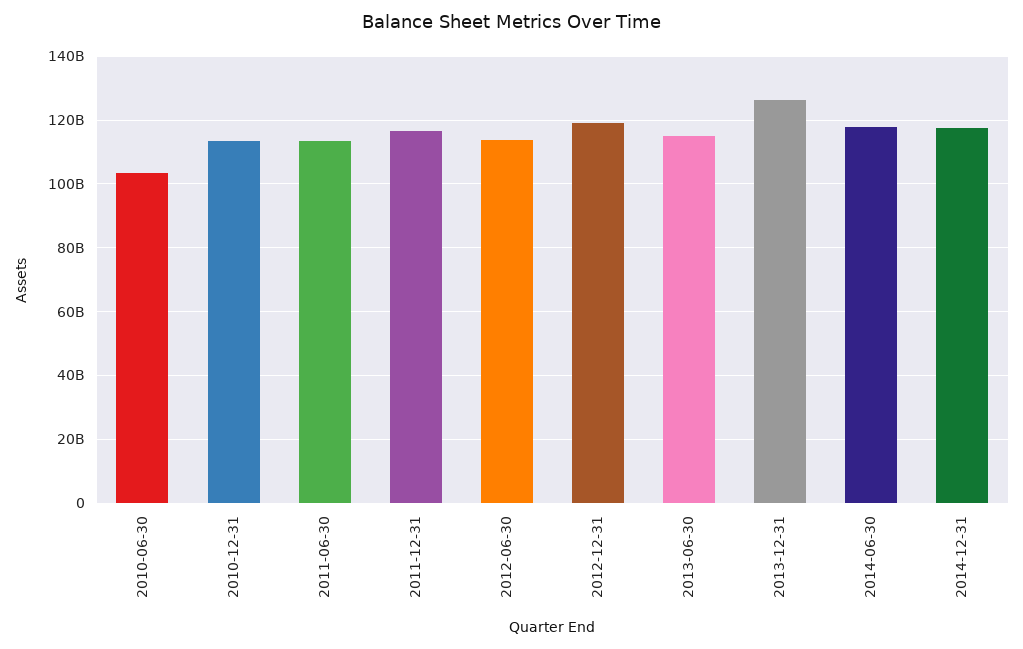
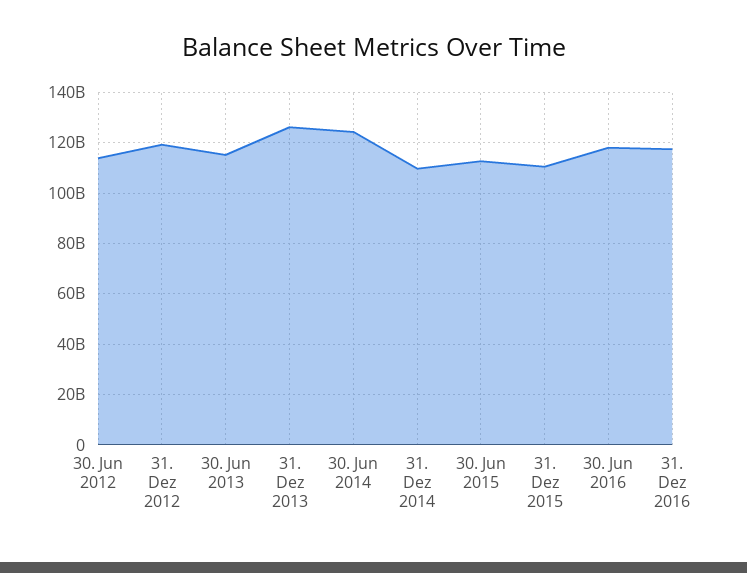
2010-06-30: 104000000000 -> none
2010-12-31: 114000000000 -> none
2011-06-30: 114000000000 -> none
2011-12-31: 116000000000 -> none
2014-06-30: 118000000000 -> 125000000000
2014-12-31: 118000000000 -> 110000000000
30. Jun 2015: none -> 112500000000
31. Dez 2015: none -> 110000000000
30. Jun 2016: none -> 117500000000
31. Dez 2016: none -> 117500000000

